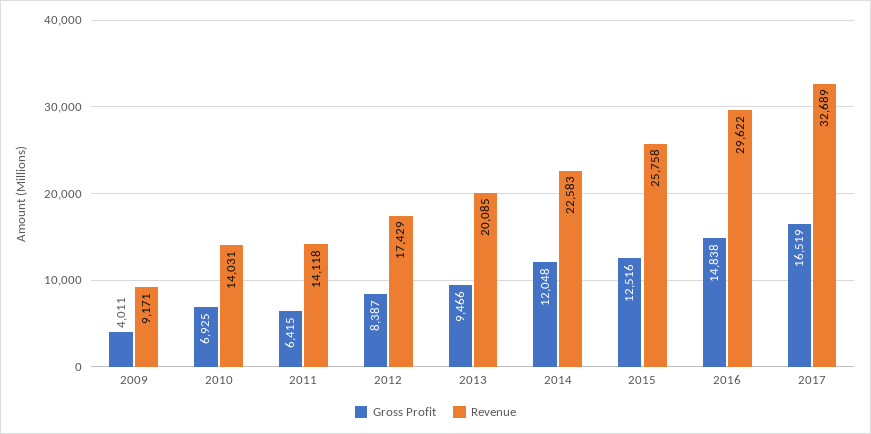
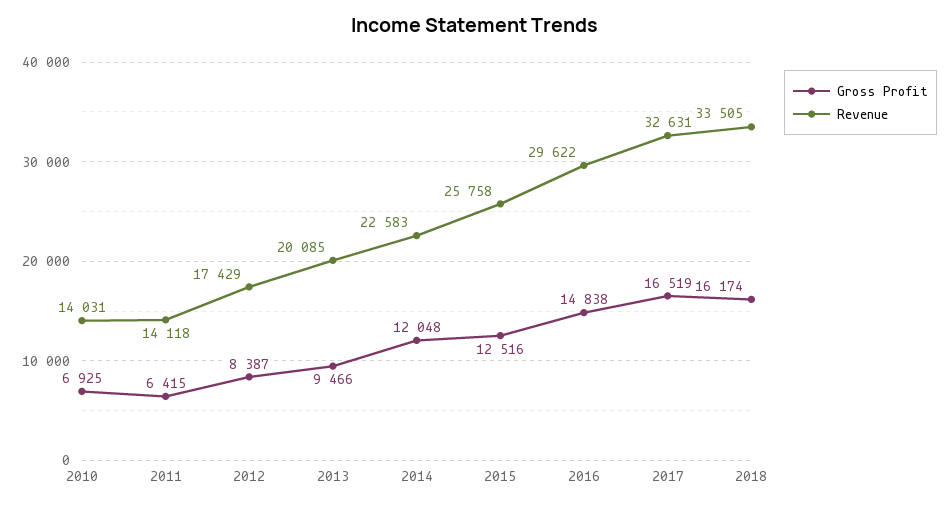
Gross Profit, 2009: 4011 -> none
Revenue, 2009: 9171 -> none
Revenue, 2017: 32689 -> 32631
Gross Profit, 2018: none -> 16174
Revenue, 2018: none -> 33505

